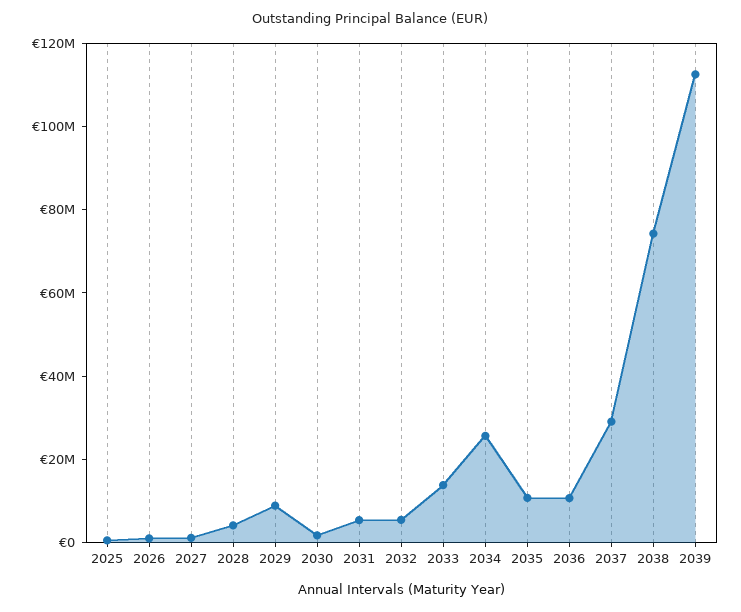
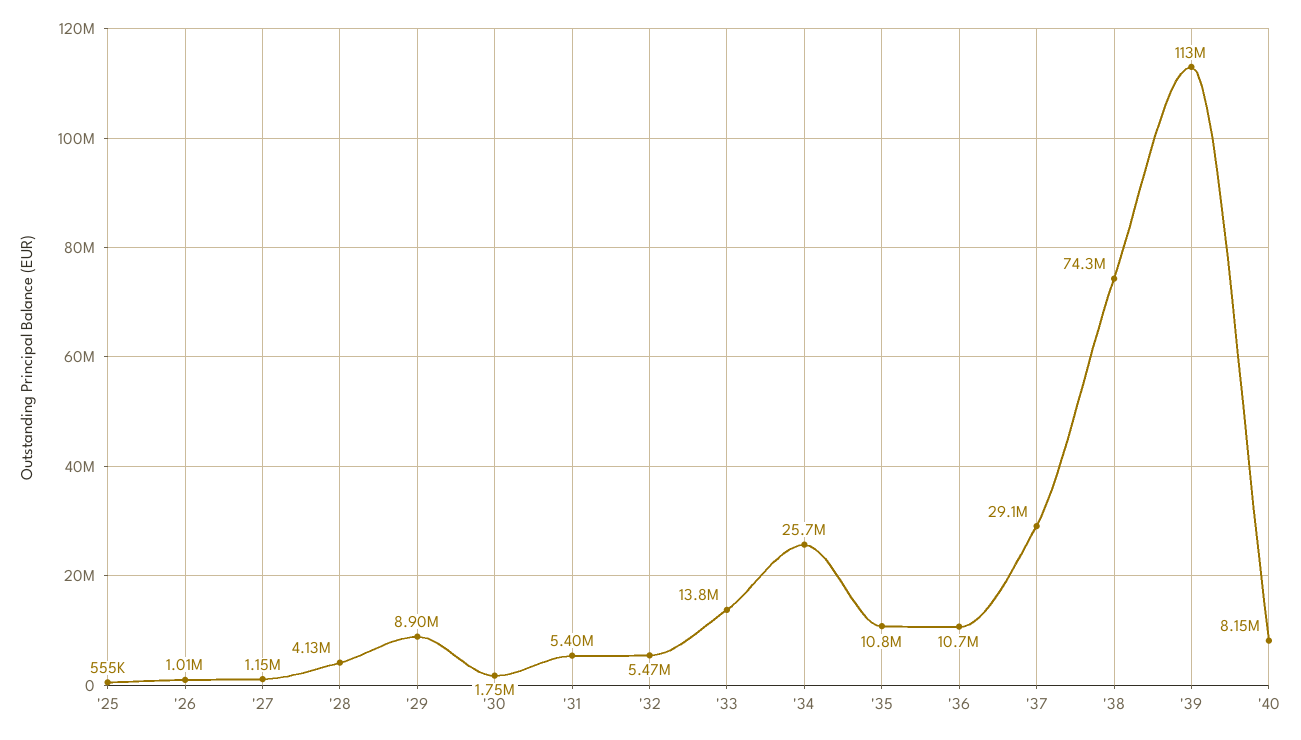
'40: none -> 8150000

